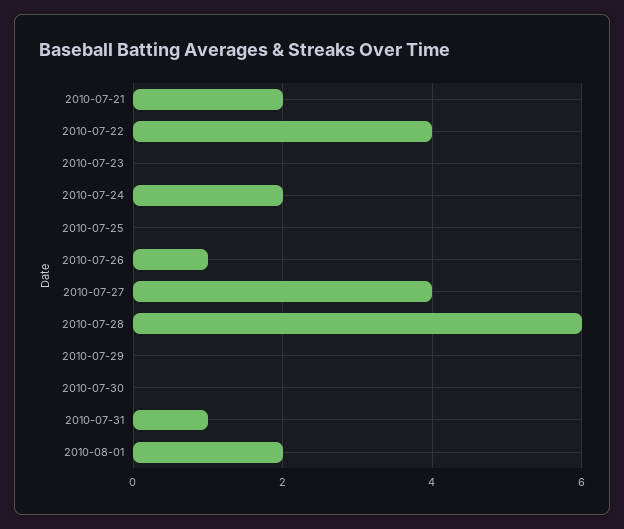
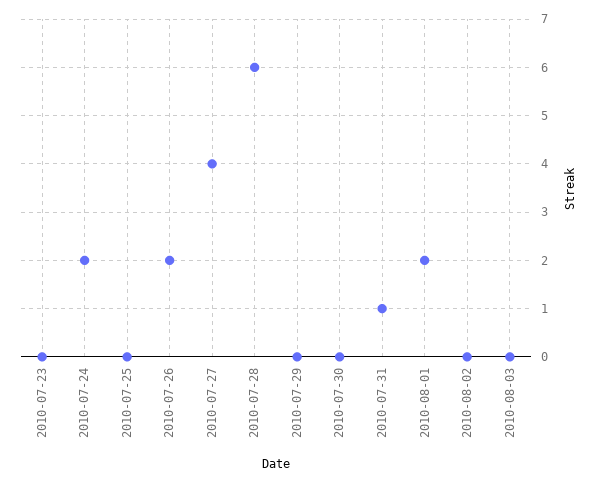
2010-07-21: 2 -> none
2010-07-22: 4 -> none
2010-07-26: 1 -> 2
2010-08-02: none -> 0
2010-08-03: none -> 0

